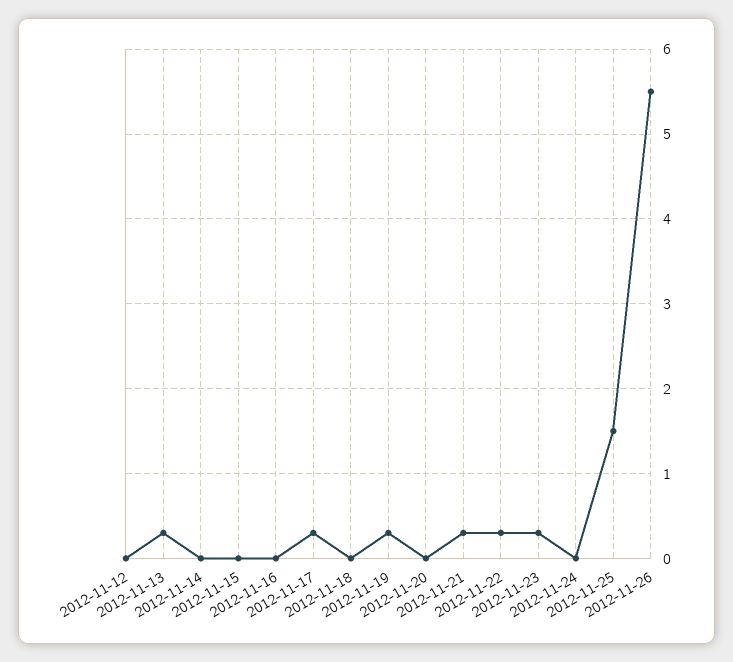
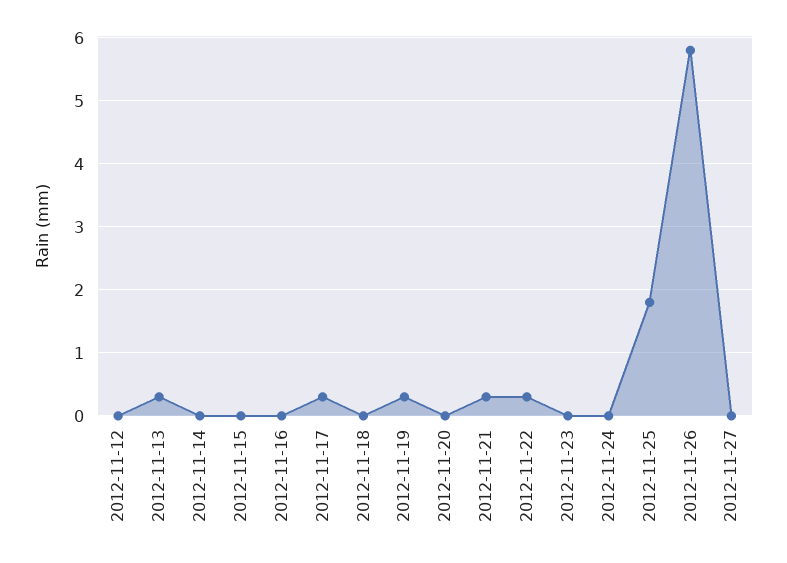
2012-11-23: 0.3 -> 0
2012-11-25: 1.5 -> 1.8
2012-11-26: 5.5 -> 5.8
2012-11-27: none -> 0

